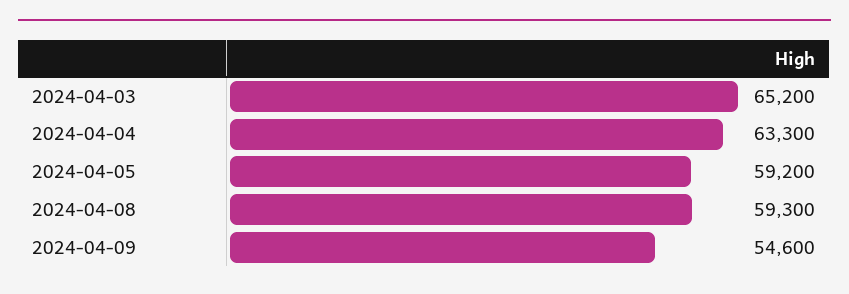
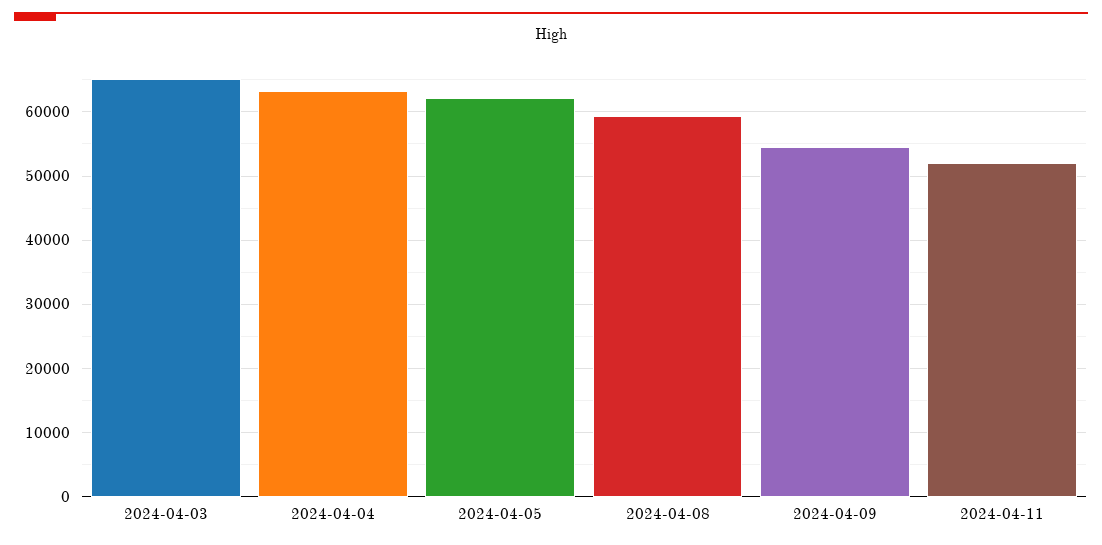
2024-04-05: 59200 -> 62000
2024-04-11: none -> 52000

